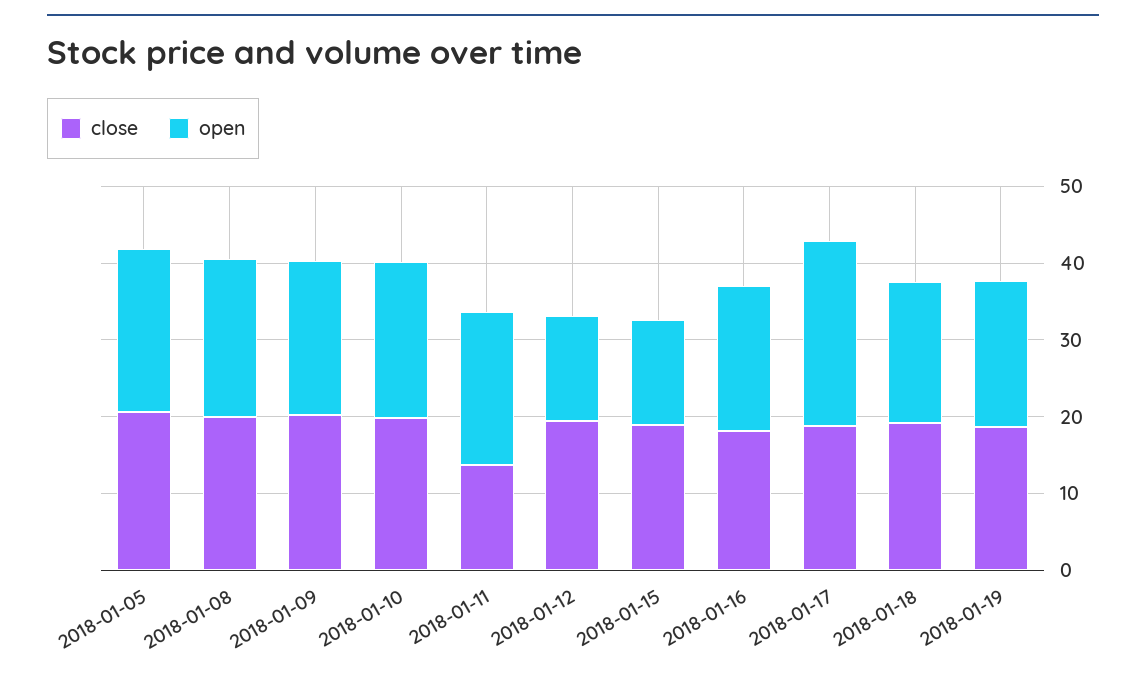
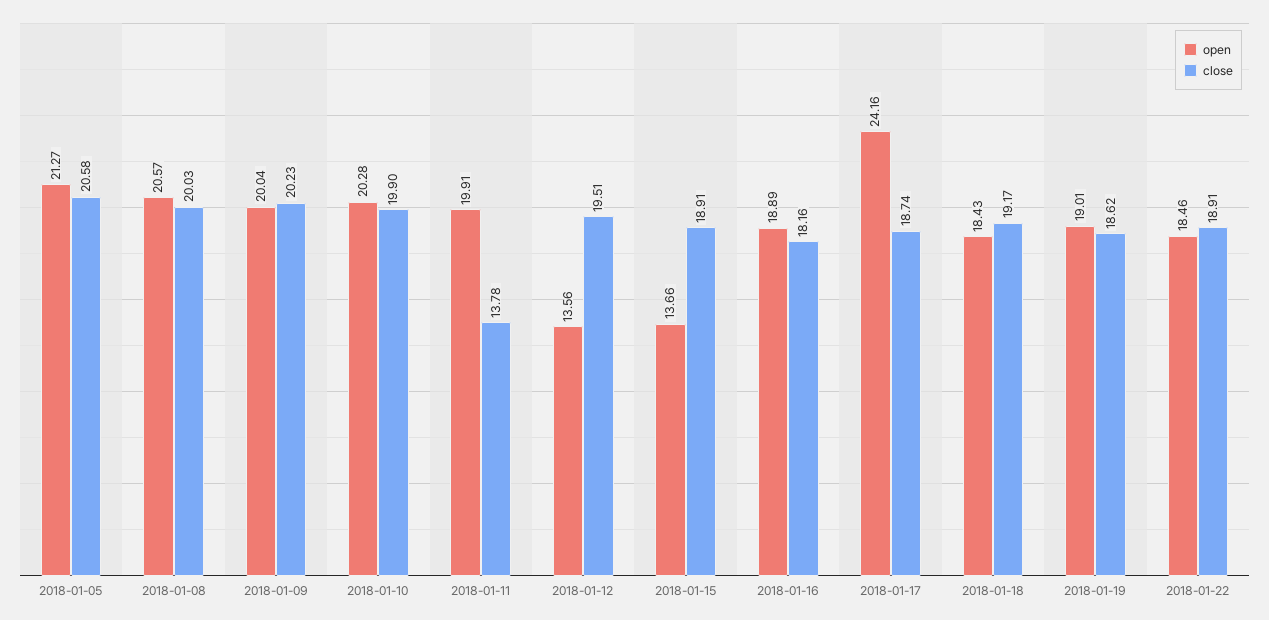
open, 2018-01-22: none -> 18.46
close, 2018-01-22: none -> 18.91

